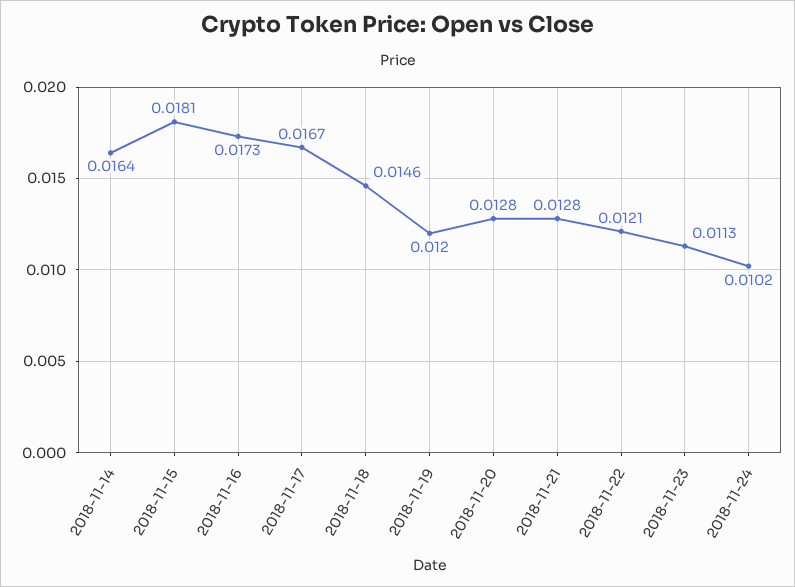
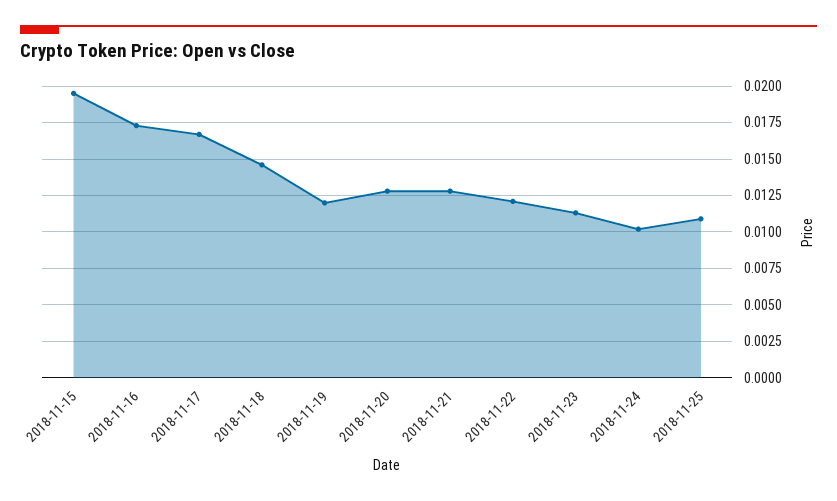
2018-11-14: 0.0164 -> none
2018-11-15: 0.0181 -> 0.0195
2018-11-25: none -> 0.011

